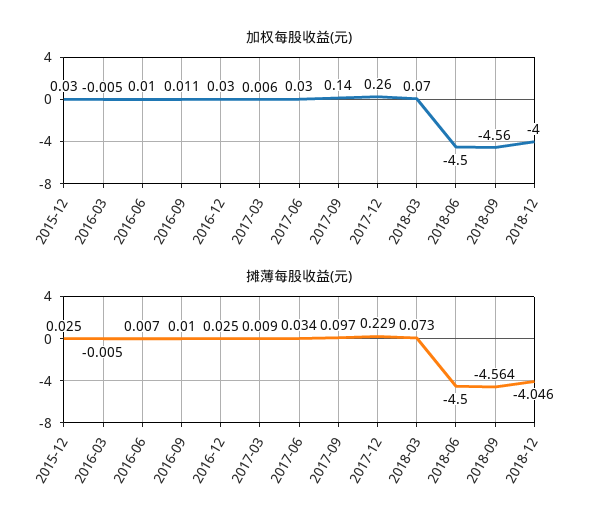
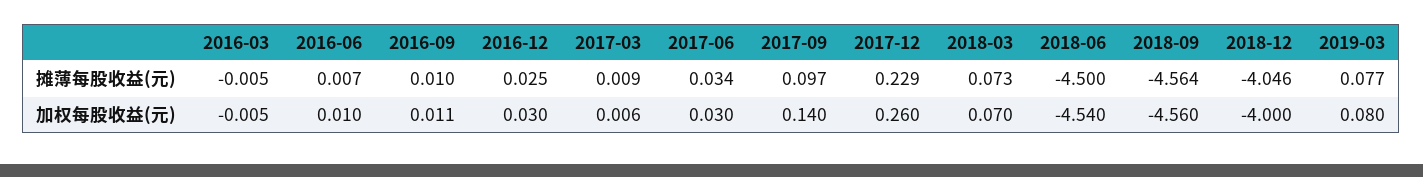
加权每股收益(元), 2015-12: 0.03 -> none
加权每股收益(元), 2018-06: -4.5 -> -4.54
摊薄每股收益(元), 2015-12: 0.025 -> none
摊薄每股收益(元), 2019-03: none -> 0.077
加权每股收益(元), 2019-03: none -> 0.08

